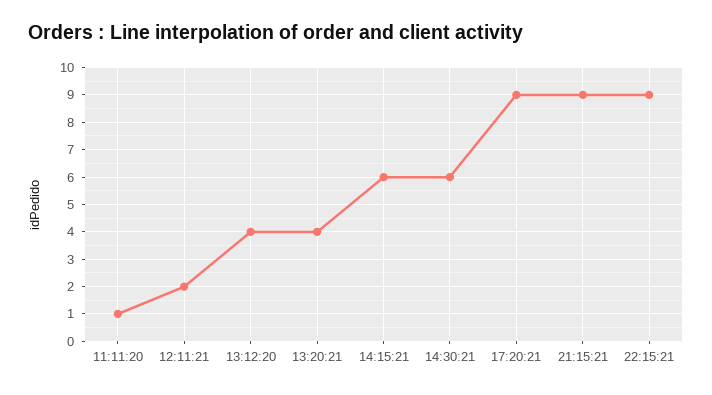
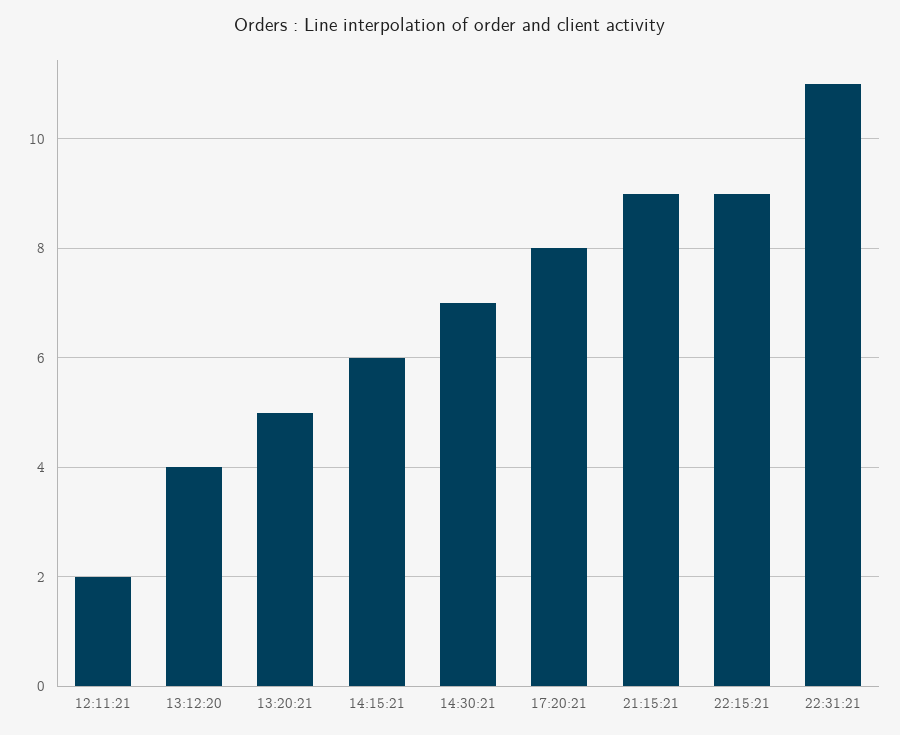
11:11:20: 1 -> none
13:20:21: 4 -> 5
14:30:21: 6 -> 7
17:20:21: 9 -> 8
22:31:21: none -> 11

